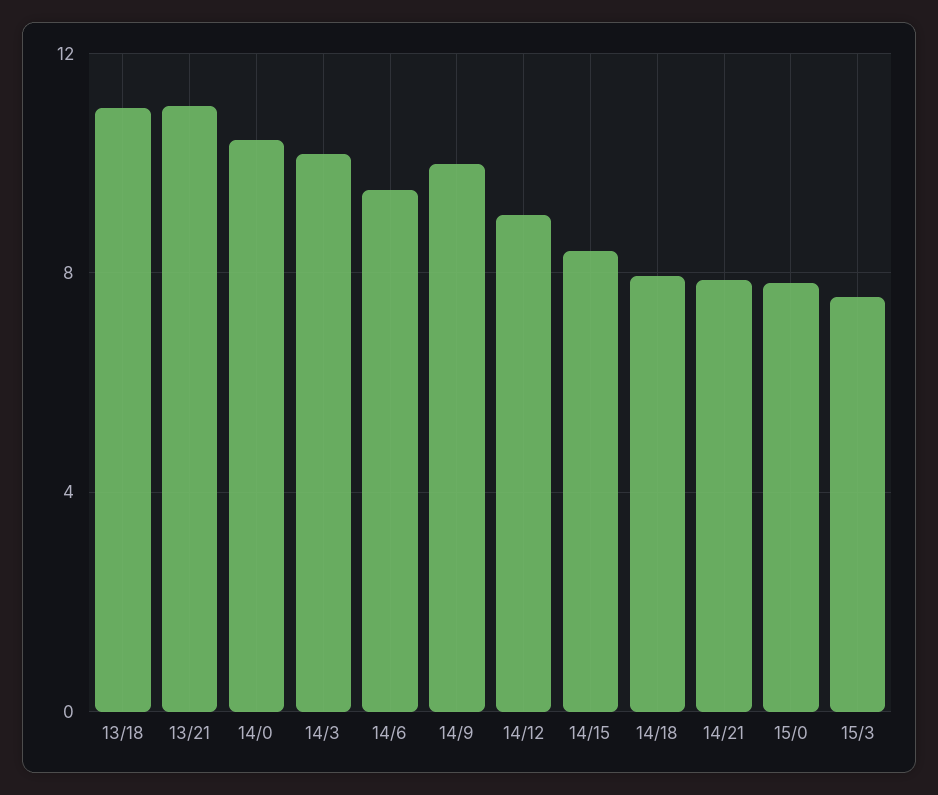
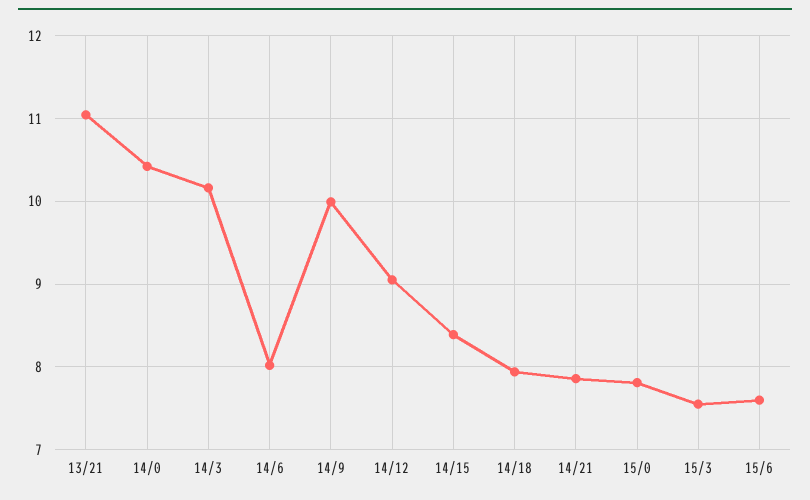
13/18: 11 -> none
14/6: 9.5 -> 8
15/6: none -> 7.6

